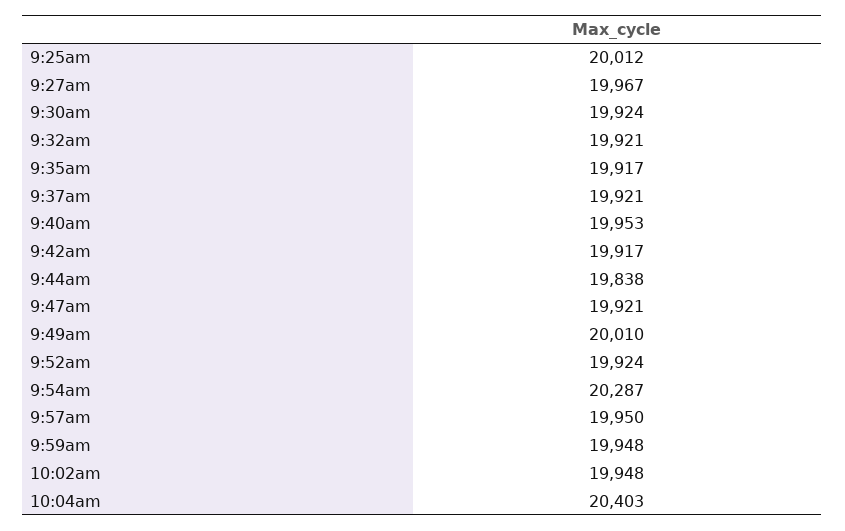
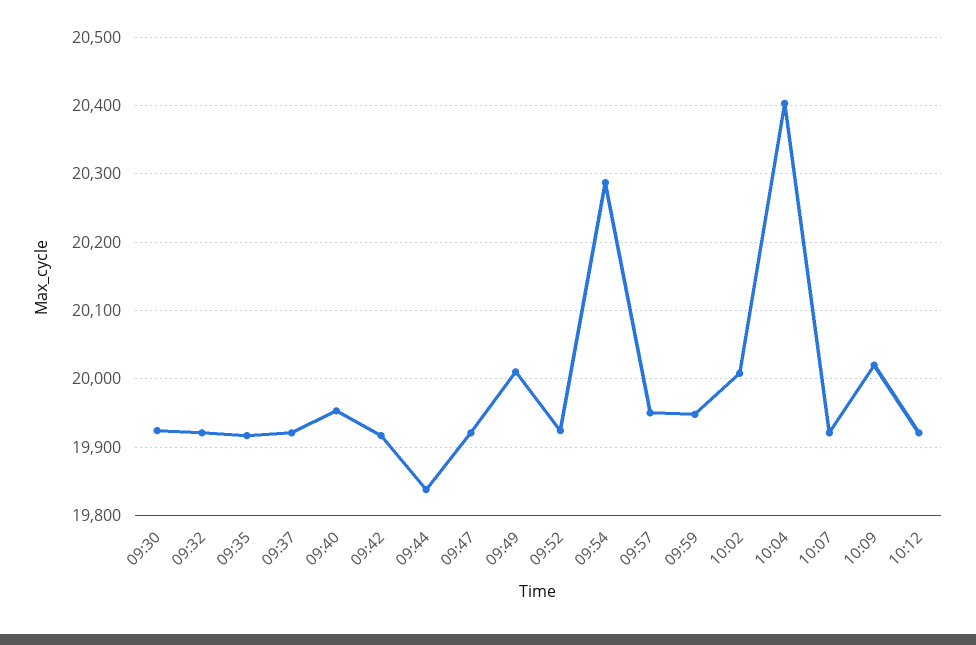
9:25am: 20012 -> none
9:27am: 19967 -> none
10:02am: 19948 -> 20010
10:07: none -> 19920
10:09: none -> 20020
10:12: none -> 19920

